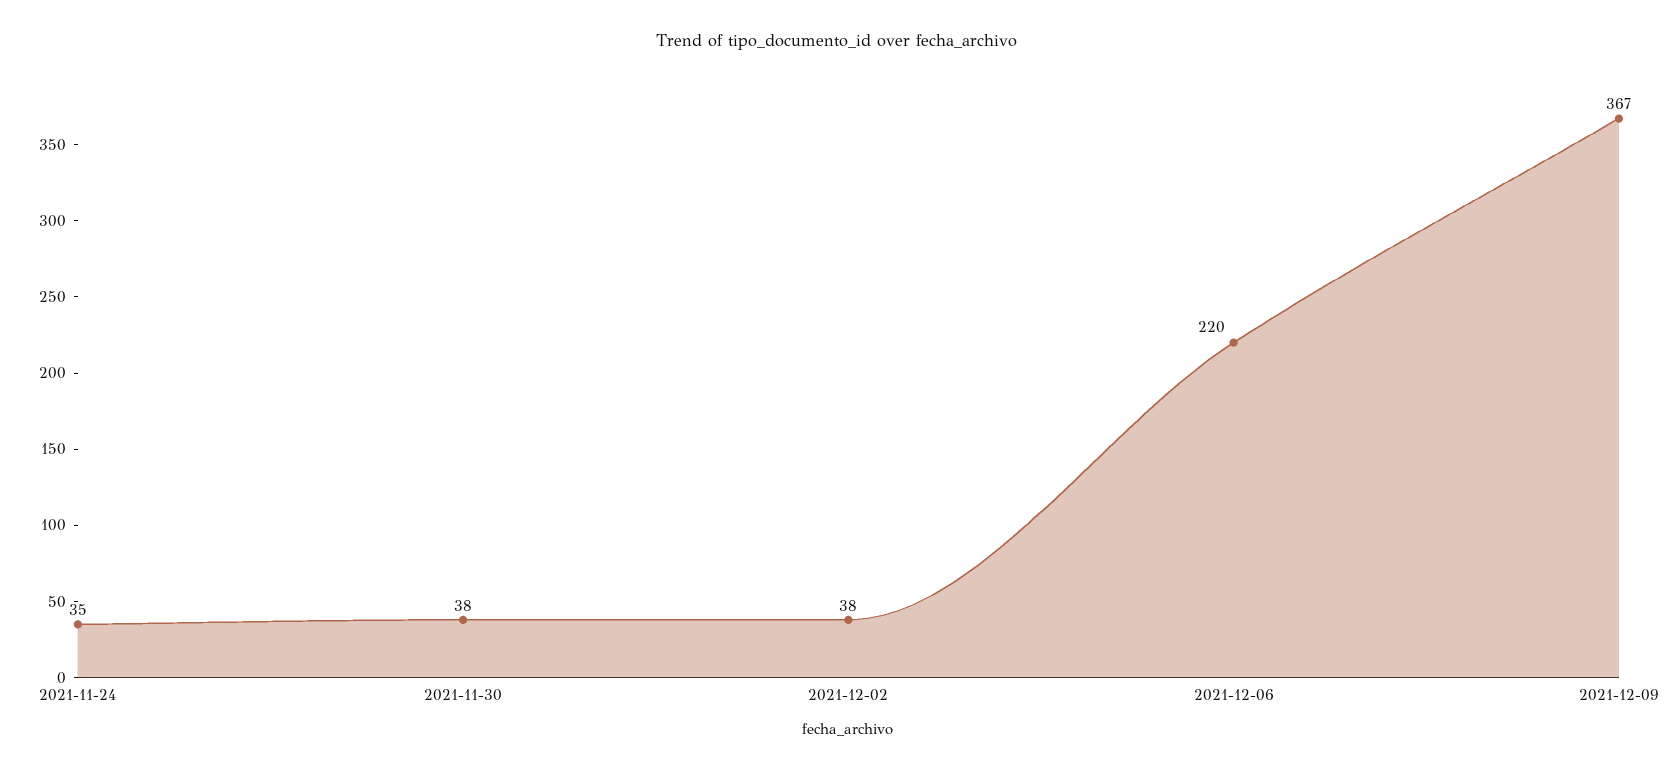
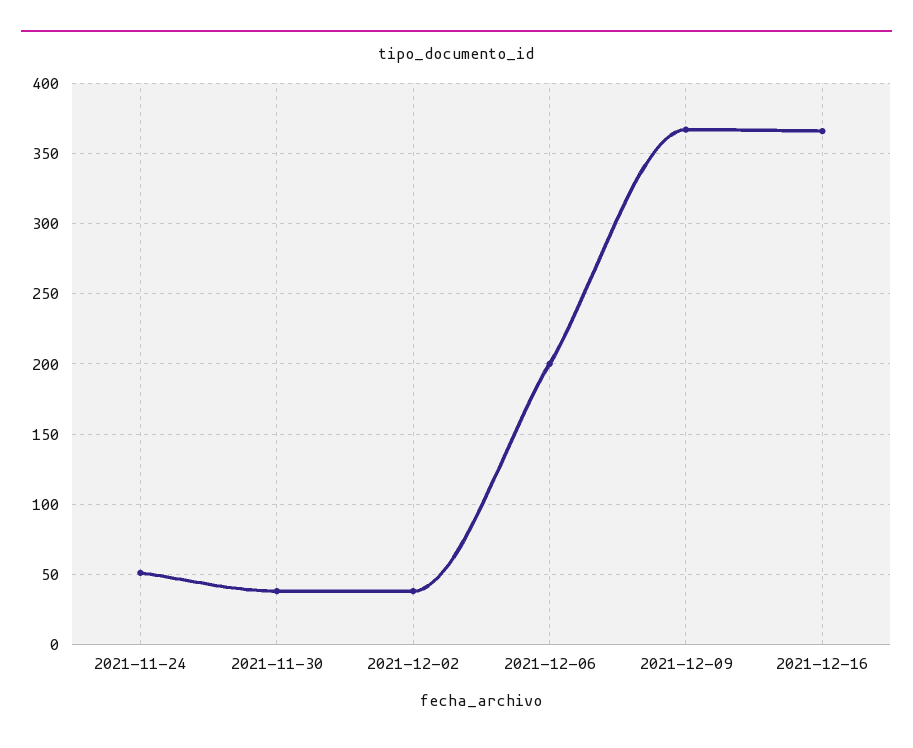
2021-11-24: 35 -> 50
2021-12-06: 220 -> 200
2021-12-16: none -> 365

